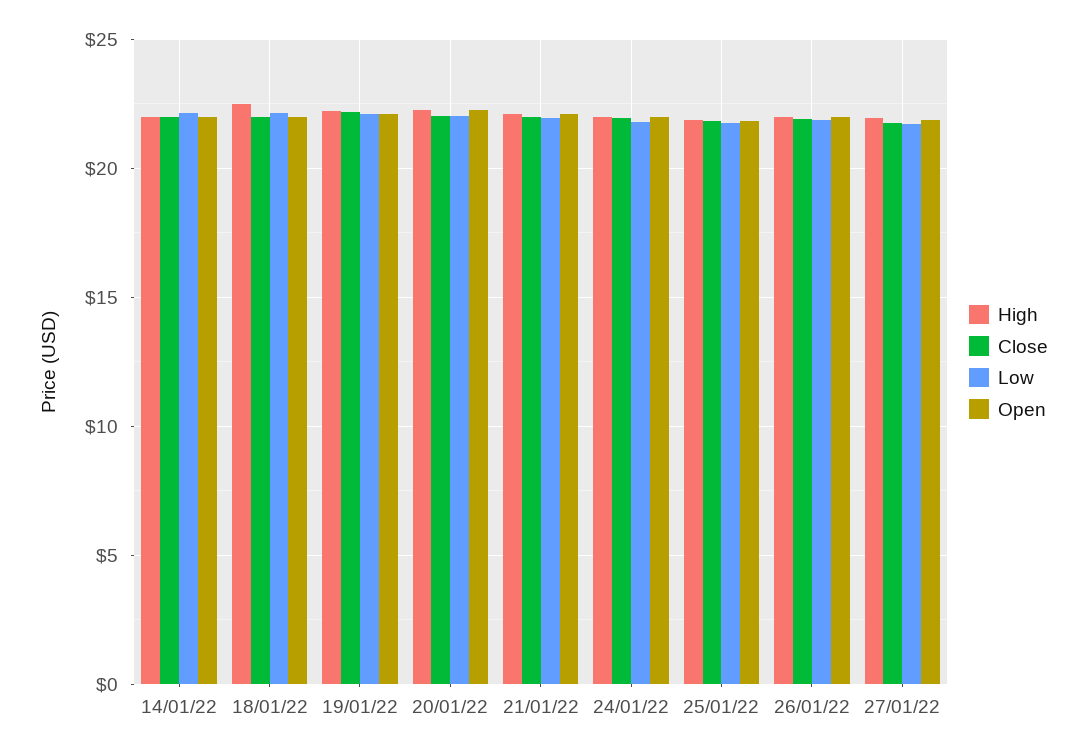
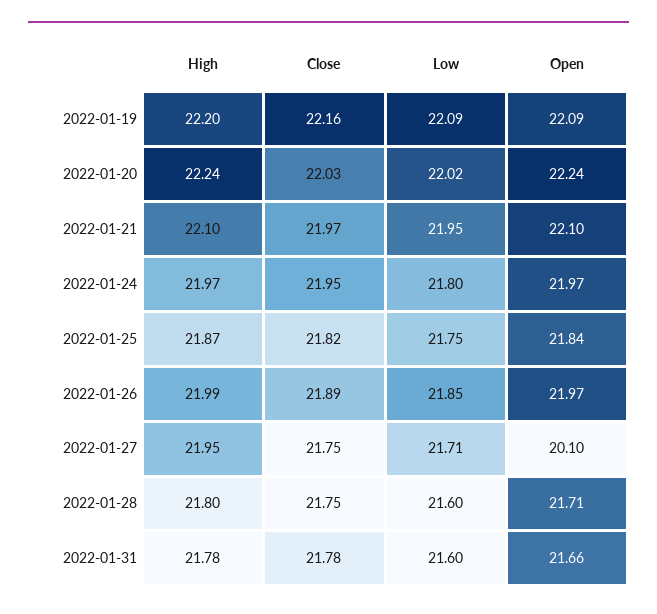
High, 14/01/22: 22 -> none
Close, 14/01/22: 22 -> none
Low, 14/01/22: 22 -> none
Open, 14/01/22: 22 -> none
High, 18/01/22: 22.5 -> none
Close, 18/01/22: 22 -> none
Low, 18/01/22: 22 -> none
Open, 18/01/22: 22 -> none
Open, 27/01/22: 22 -> 20.1
High, 2022-01-28: none -> 21.8
Close, 2022-01-28: none -> 21.75
Low, 2022-01-28: none -> 21.6
Open, 2022-01-28: none -> 21.71
High, 2022-01-31: none -> 21.78
Close, 2022-01-31: none -> 21.78
Low, 2022-01-31: none -> 21.6
Open, 2022-01-31: none -> 21.66

